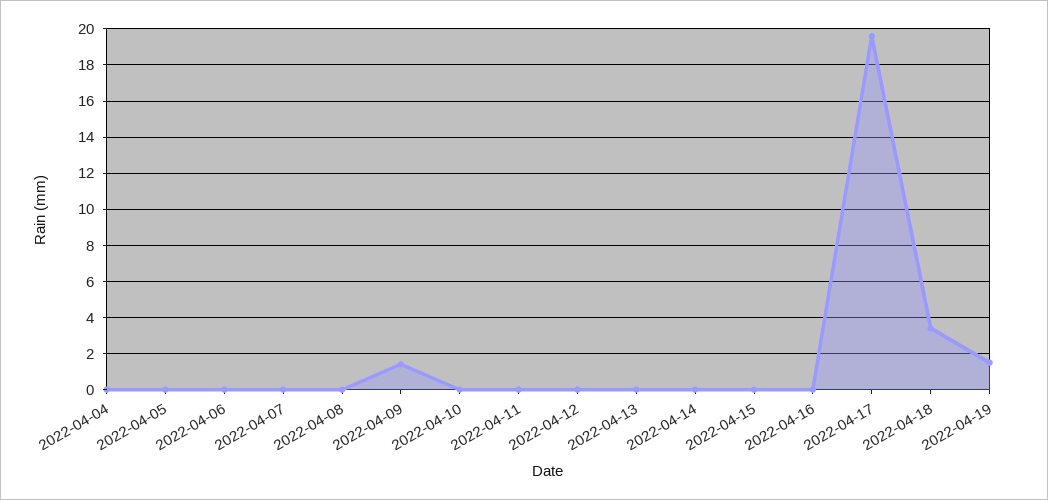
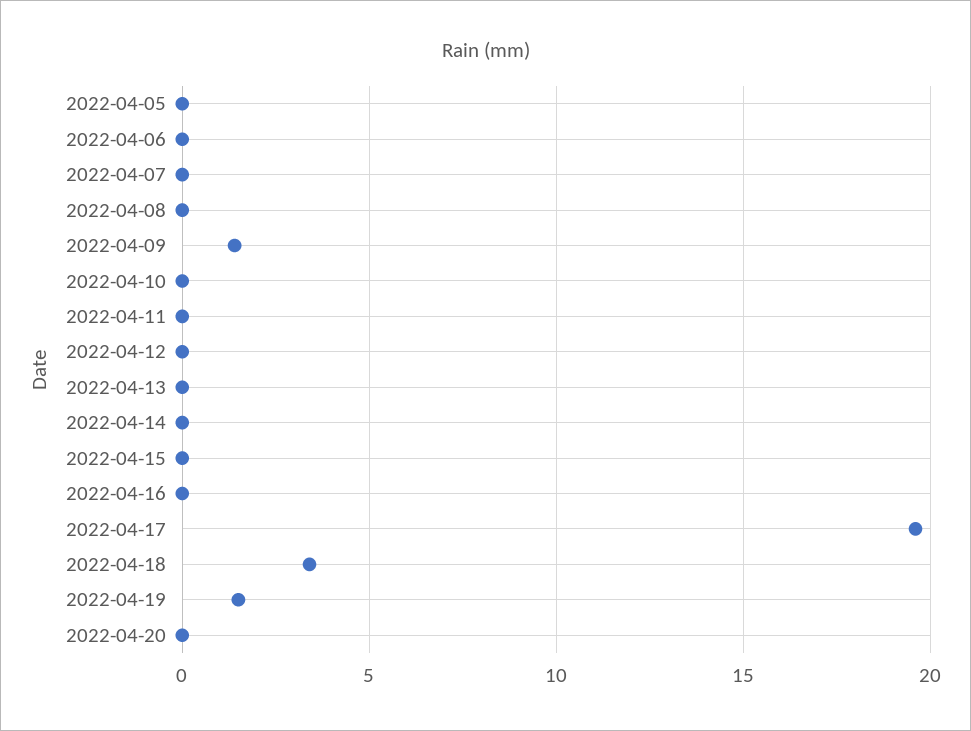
2022-04-04: 0 -> none
2022-04-20: none -> 0

